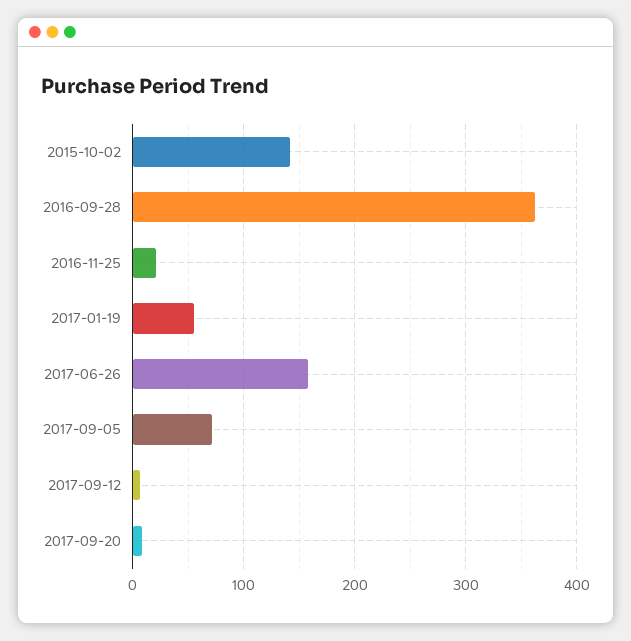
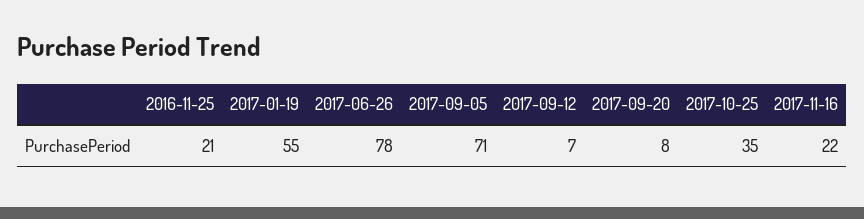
2015-10-02: 140 -> none
2016-09-28: 360 -> none
2017-06-26: 160 -> 78
2017-10-25: none -> 35
2017-11-16: none -> 22

